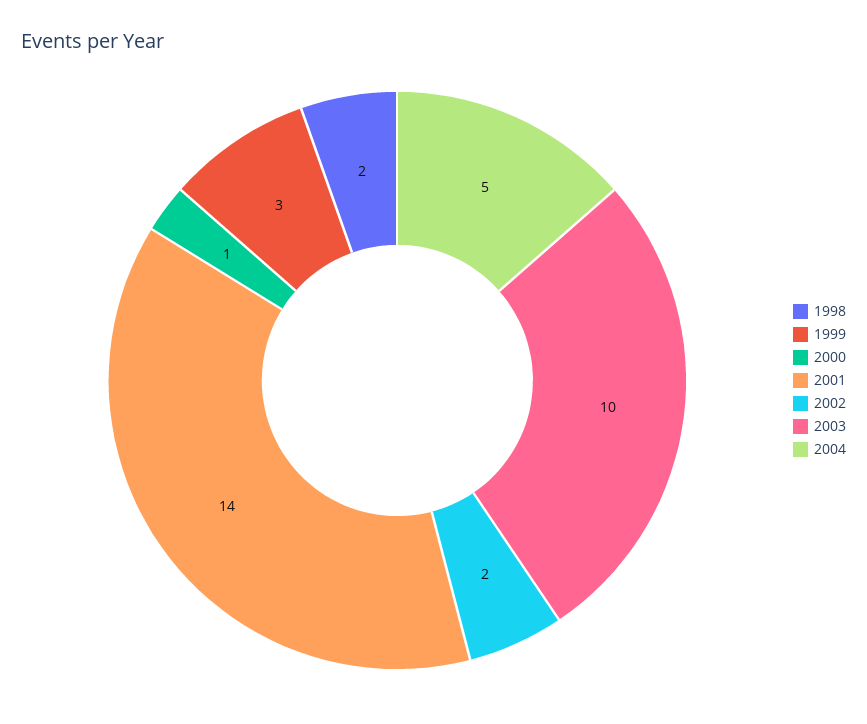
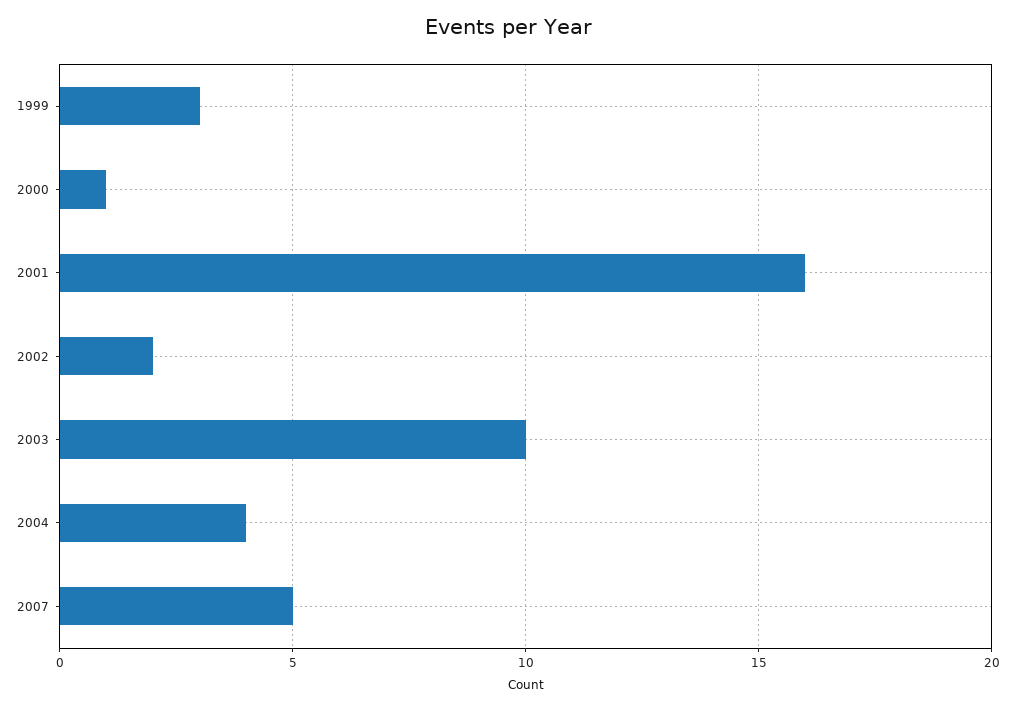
1998: 2 -> none
2001: 14 -> 16
2004: 5 -> 4
2007: none -> 5

